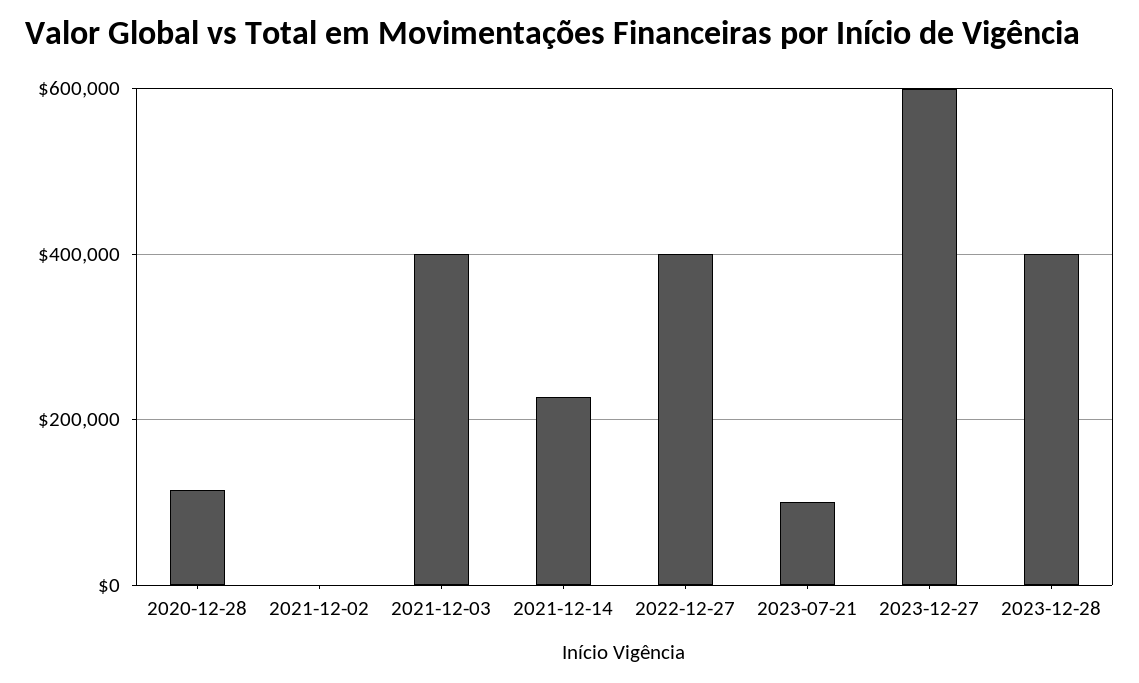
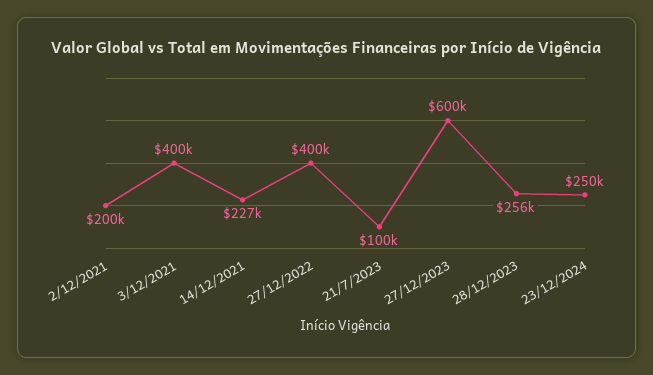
2020-12-28: 120000 -> none
2021-12-02: 0 -> 200000
2023-12-28: 400000 -> 256000
23/12/2024: none -> 250000

